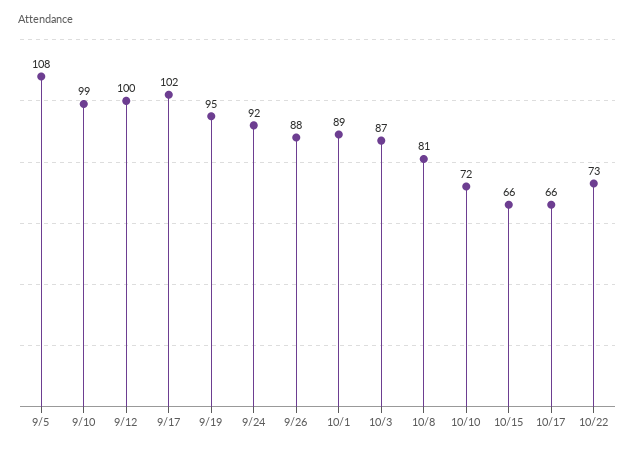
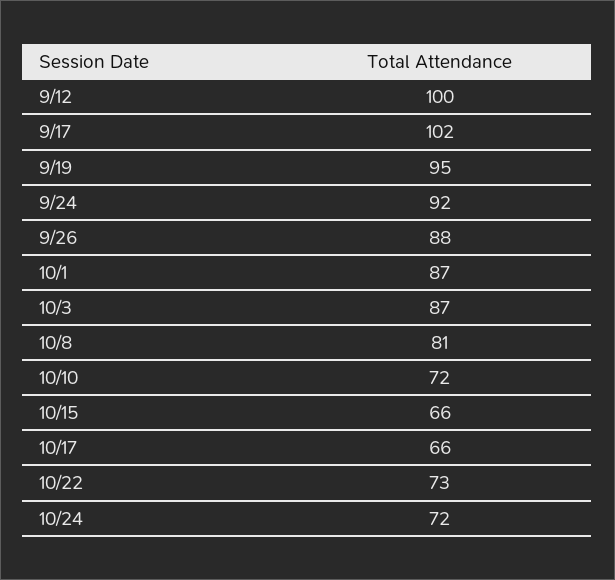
9/5: 108 -> none
9/10: 99 -> none
10/1: 89 -> 87
10/24: none -> 72

